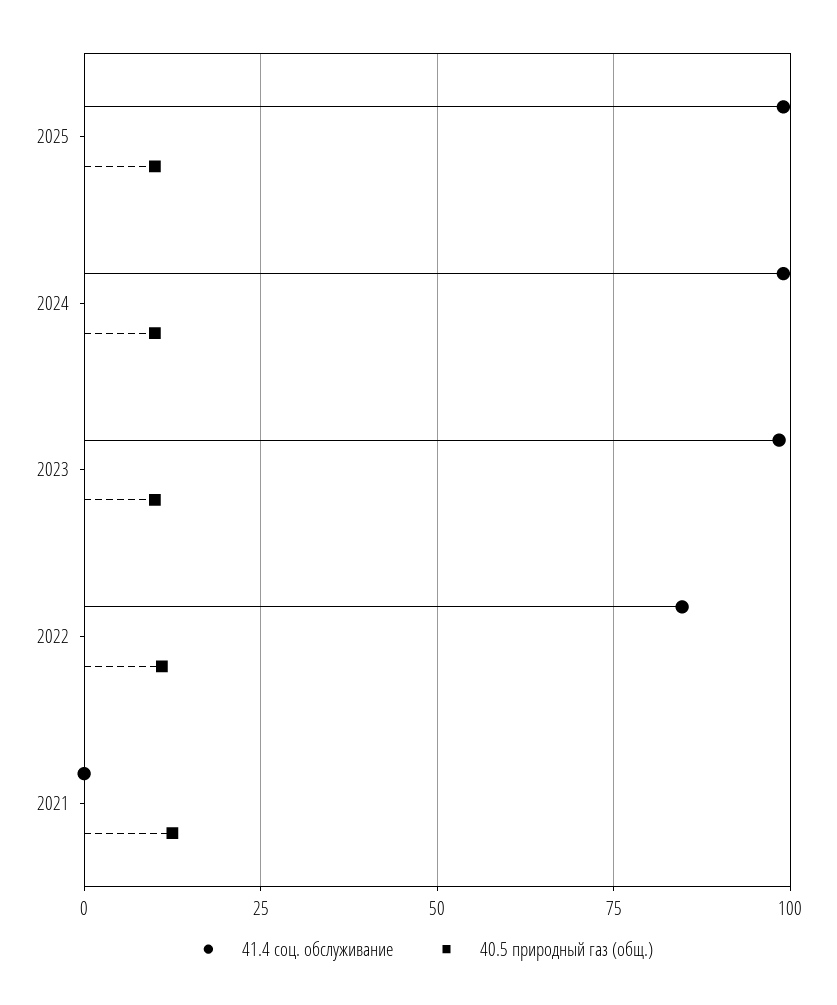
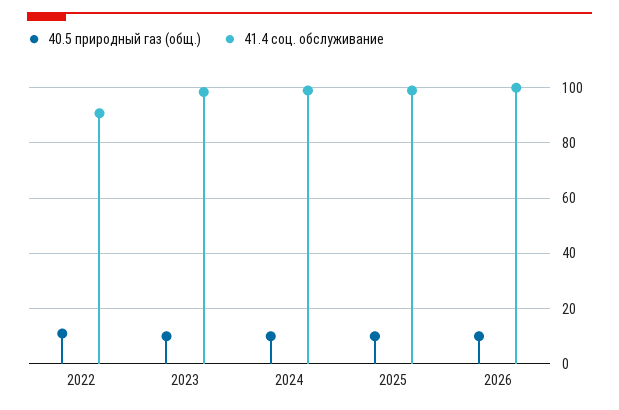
41.4 соц. обслуживание, 2022: 85 -> 90
41.4 соц. обслуживание, 2021: 0 -> none
40.5 природный газ (общ.), 2021: 12.5 -> none
40.5 природный газ (общ.), 2026: none -> 10
41.4 соц. обслуживание, 2026: none -> 100

